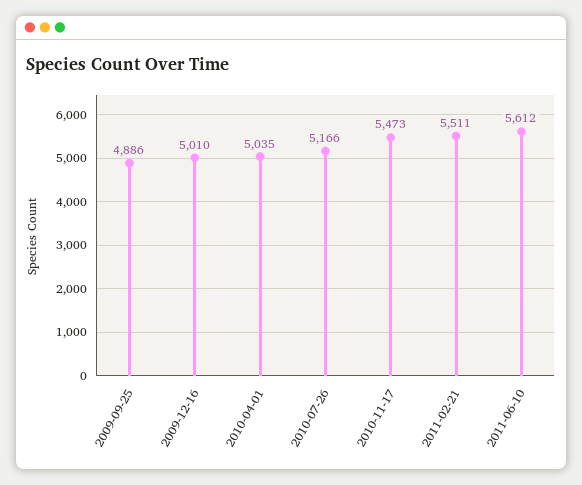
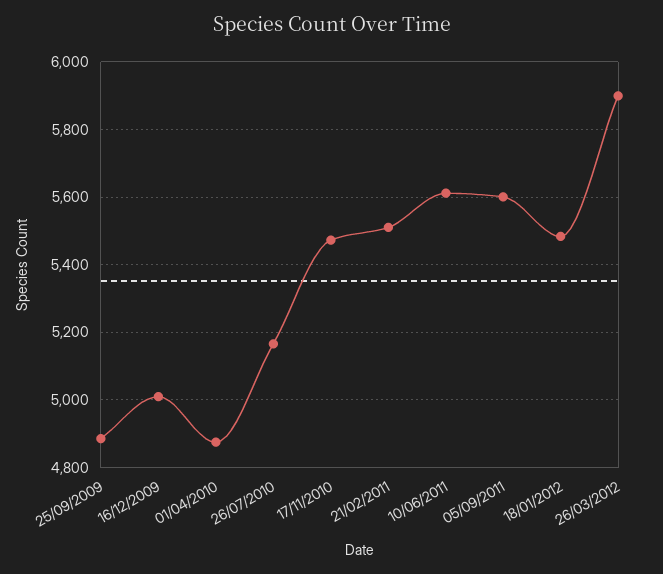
2010-04-01: 5035 -> 4880
05/09/2011: none -> 5600
18/01/2012: none -> 5480
26/03/2012: none -> 5900

